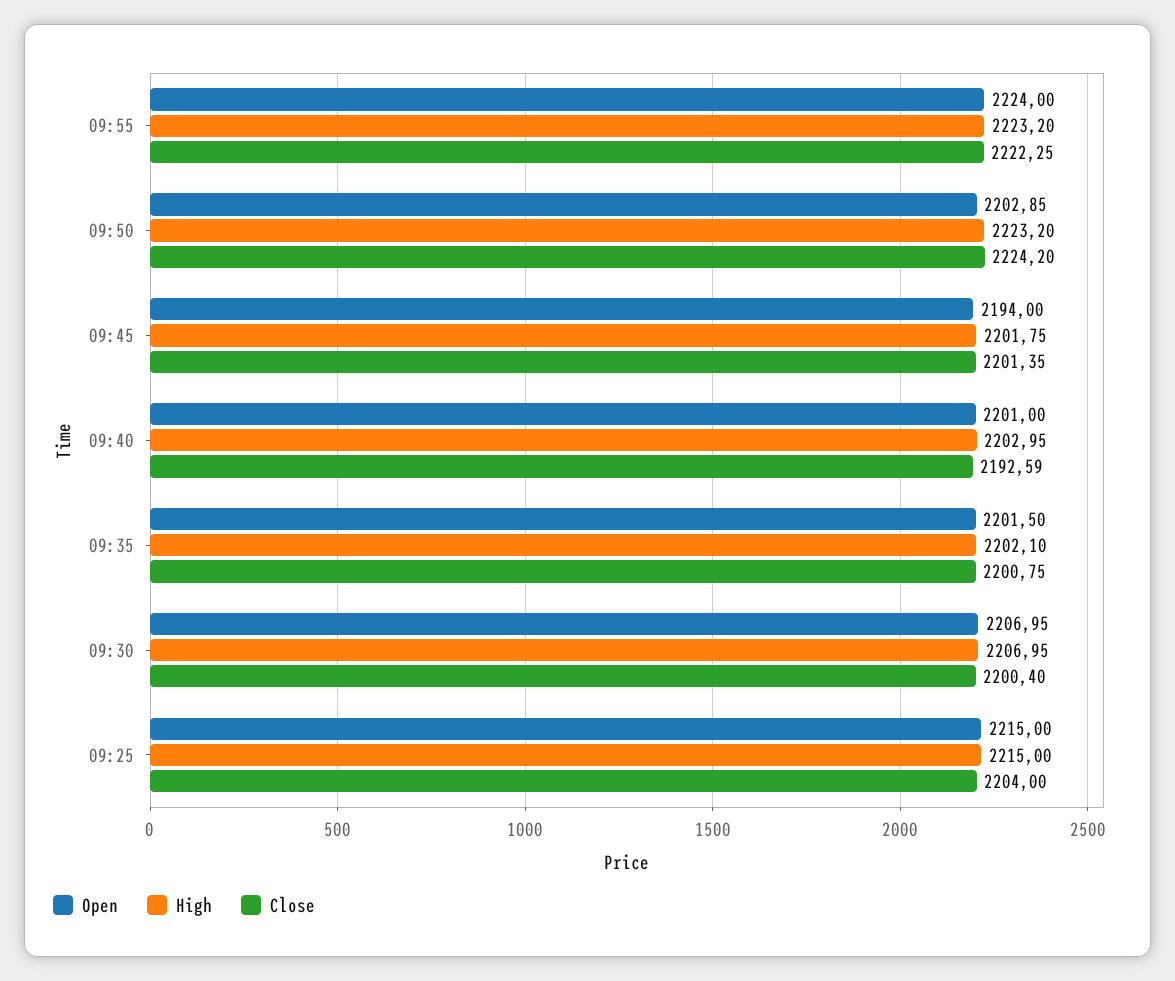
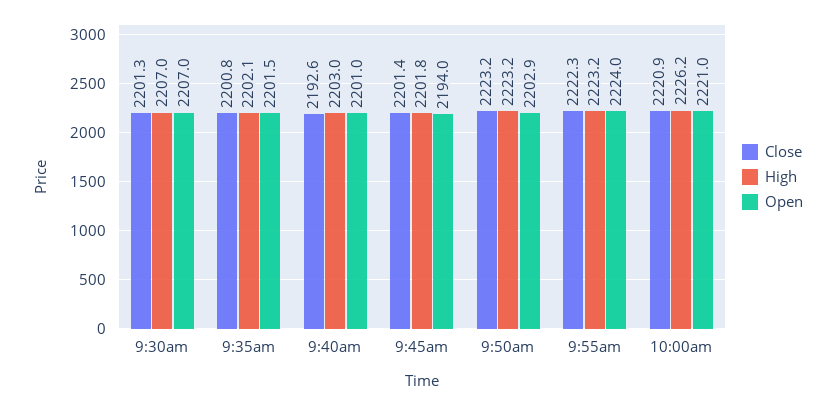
Close, 09:50: 2224.2 -> 2223.2
Close, 09:30: 2200.4 -> 2201.3
Open, 09:25: 2215 -> none
High, 09:25: 2215 -> none
Close, 09:25: 2204 -> none
Close, 10:00am: none -> 2220.9
High, 10:00am: none -> 2226.2
Open, 10:00am: none -> 2221

